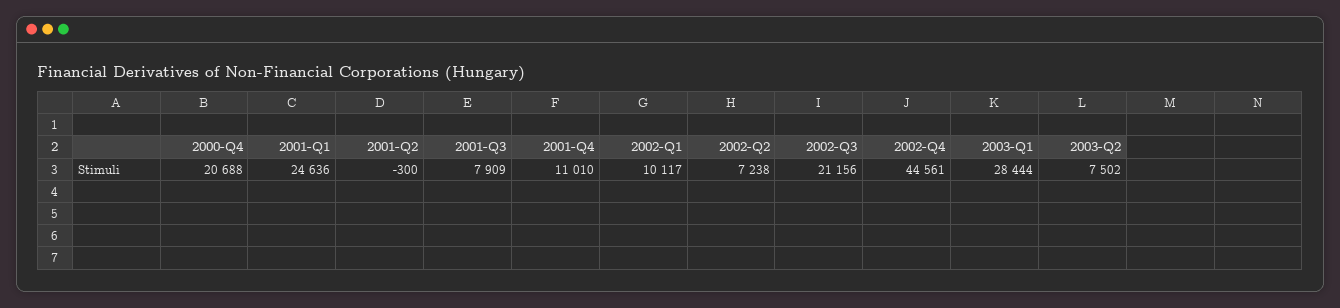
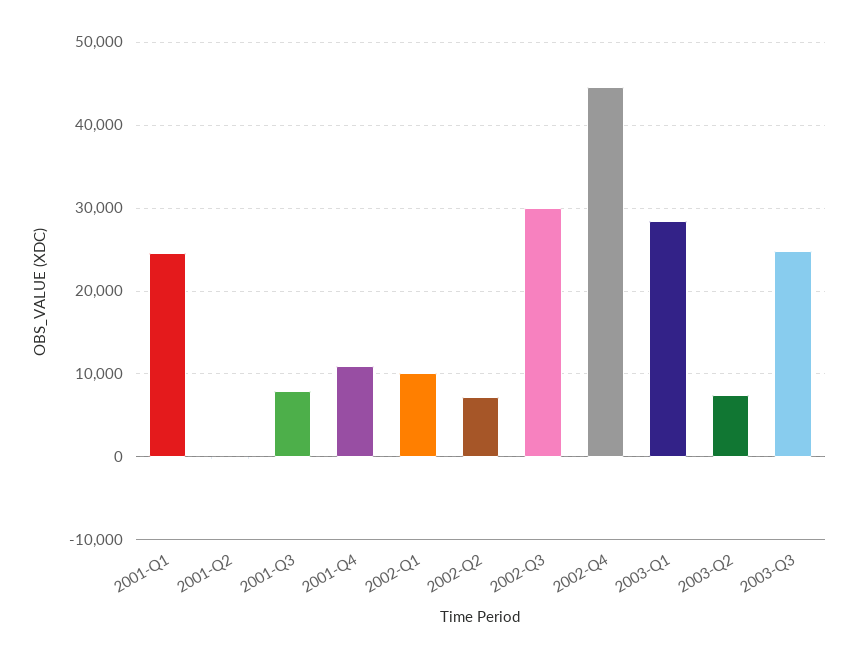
2000-Q4: 20688 -> none
2002-Q3: 21156 -> 30000
2003-Q3: none -> 25000

